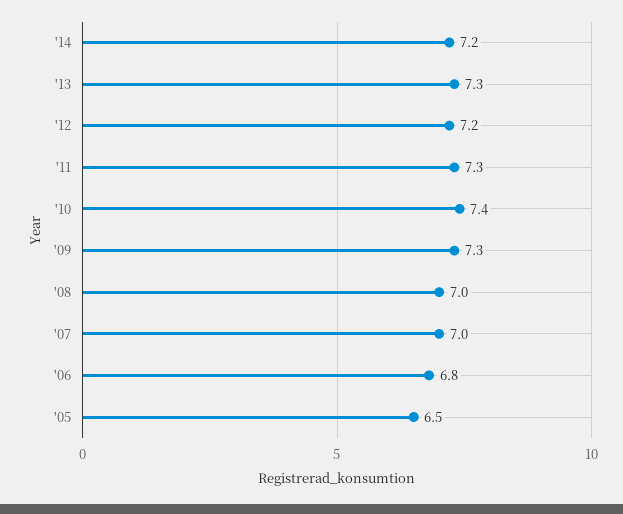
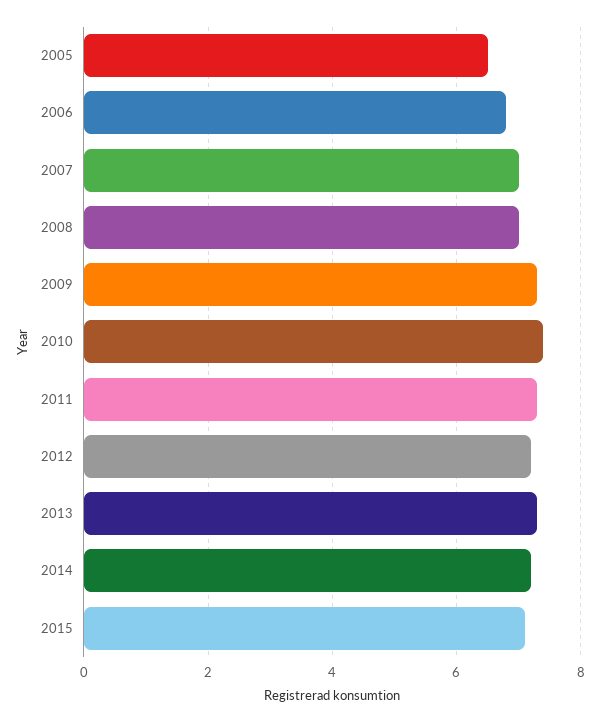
2015: none -> 7

